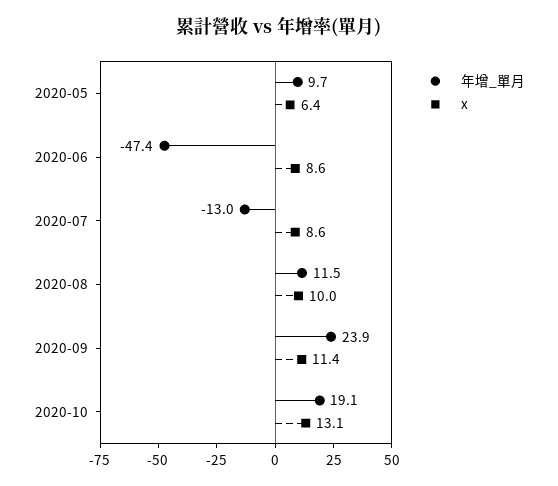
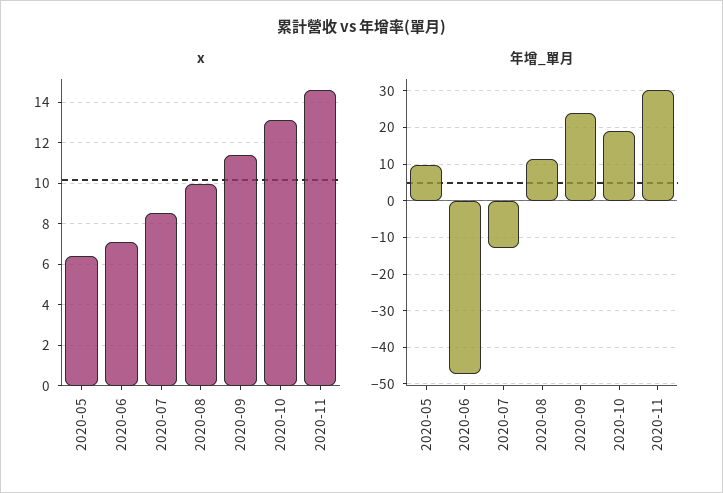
x, 2020-06: 8.6 -> 7
x, 2020-11: none -> 14.5
年增_單月, 2020-11: none -> 30

